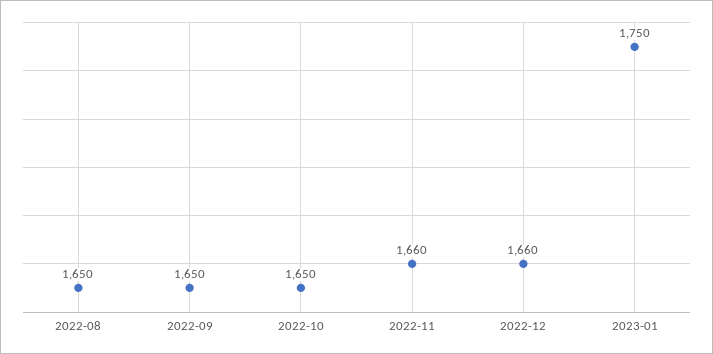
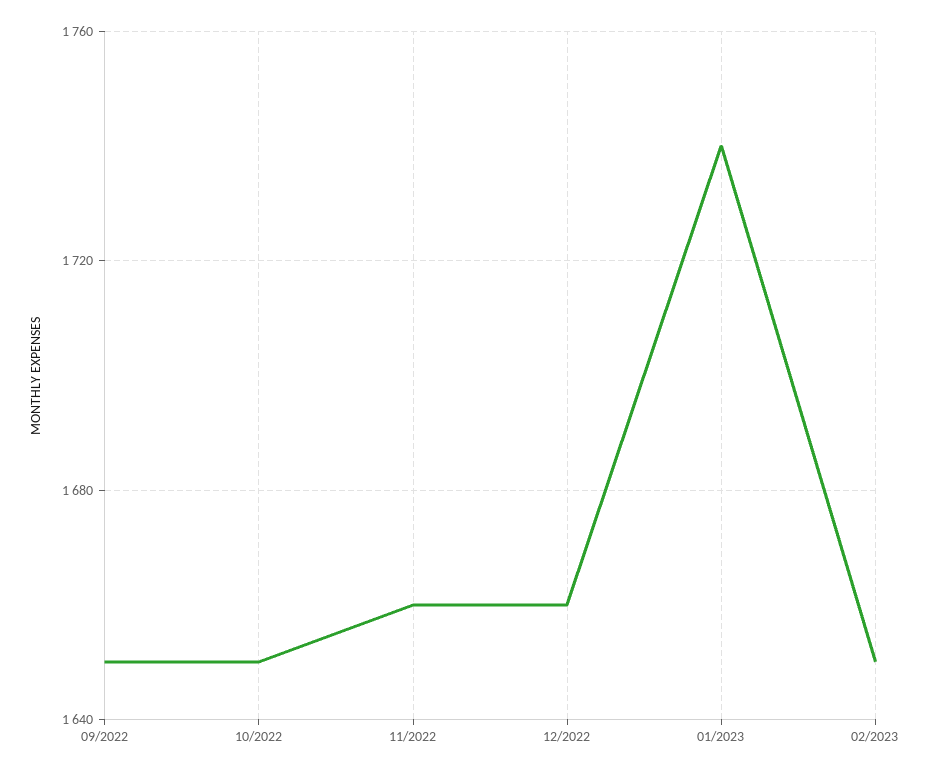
2022-08: 1650 -> none
2023-01: 1750 -> 1740
02/2023: none -> 1650

